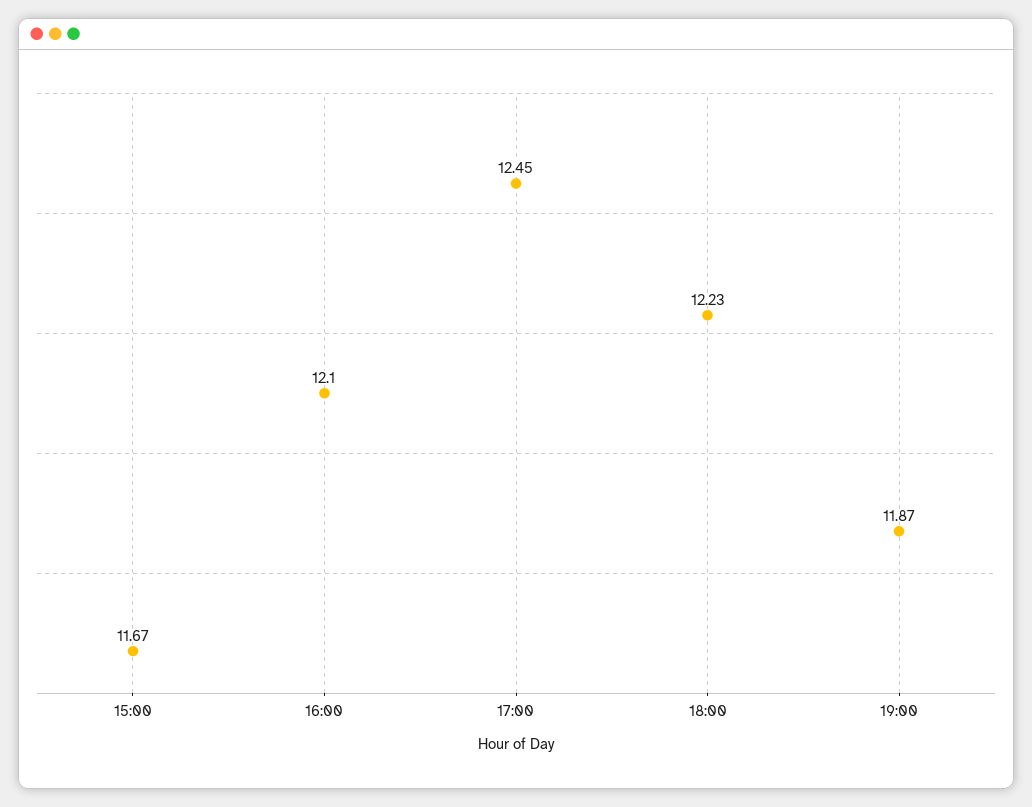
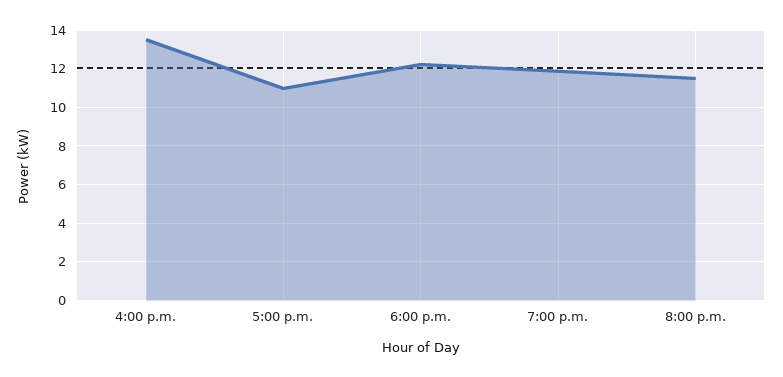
15:00: 11.67 -> none
16:00: 12.1 -> 13.5
17:00: 12.45 -> 11
8:00 p.m.: none -> 11.5

